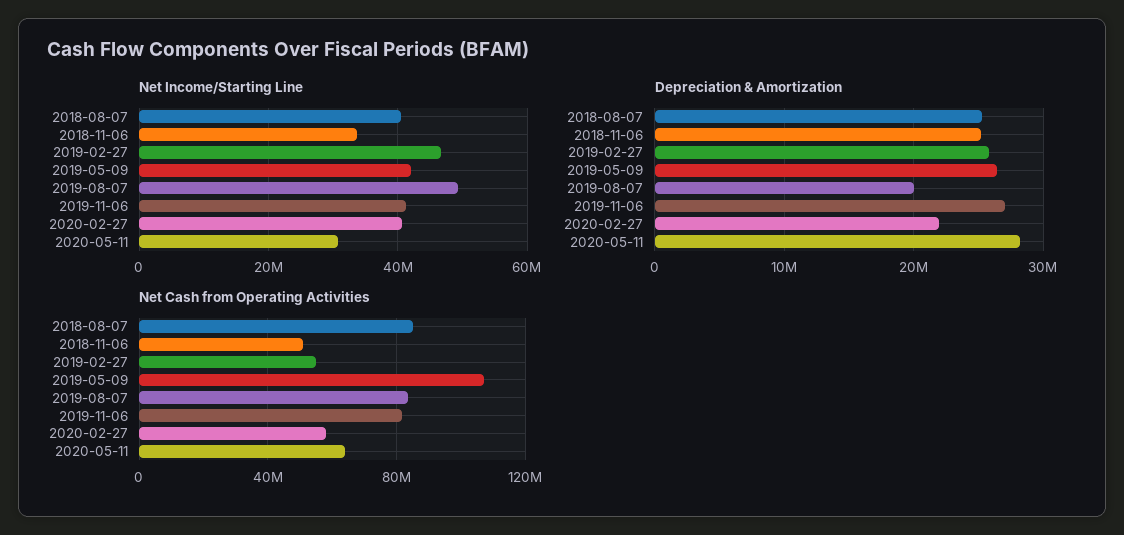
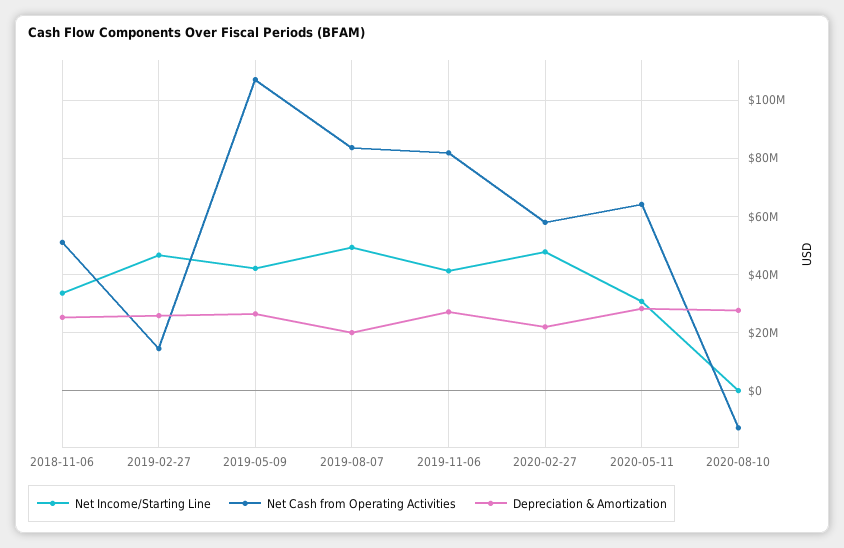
Net Income/Starting Line, 2018-08-07: 40000000 -> none
Net Income/Starting Line, 2020-02-27: 40000000 -> 47500000
Depreciation & Amortization, 2018-08-07: 25000000 -> none
Net Cash from Operating Activities, 2018-08-07: 85000000 -> none
Net Cash from Operating Activities, 2019-02-27: 55000000 -> 15000000
Net Income/Starting Line, 2020-08-10: none -> 0
Net Cash from Operating Activities, 2020-08-10: none -> -12500000
Depreciation & Amortization, 2020-08-10: none -> 27500000

